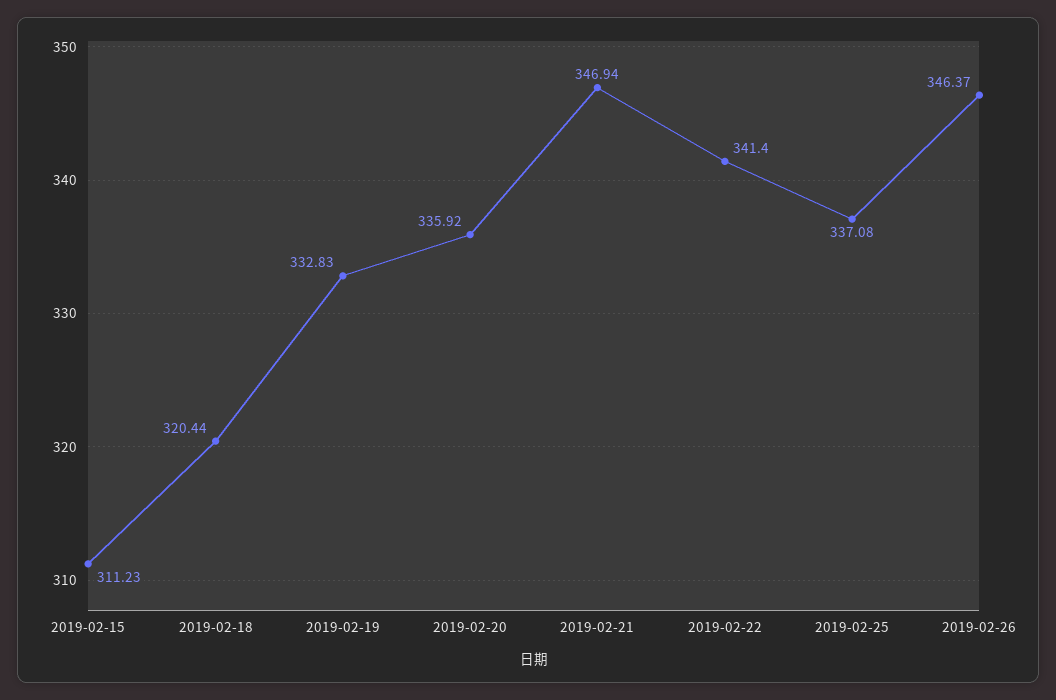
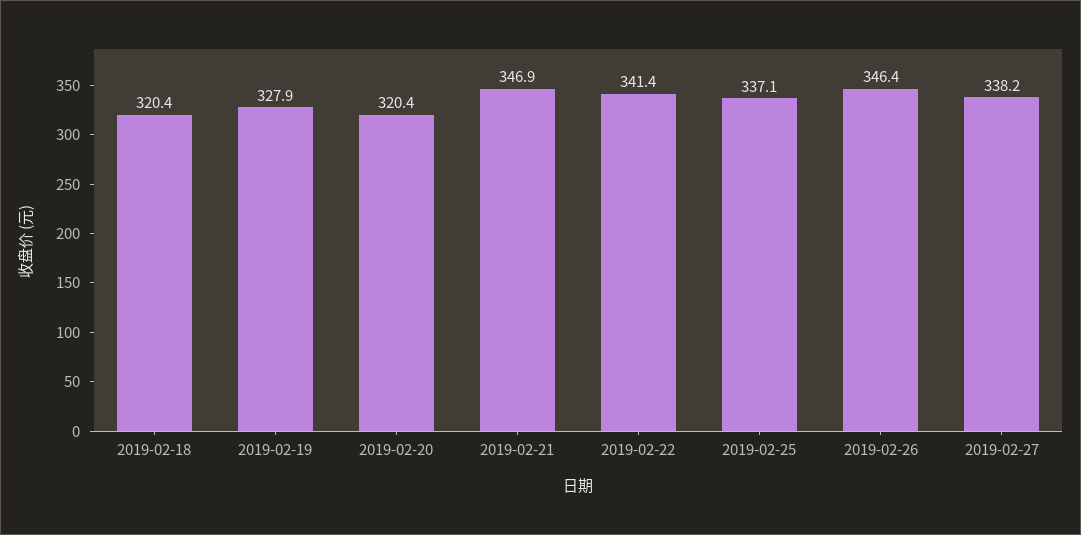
2019-02-15: 311.23 -> none
2019-02-19: 332.83 -> 327.9
2019-02-20: 335.92 -> 320.4
2019-02-27: none -> 338.2

